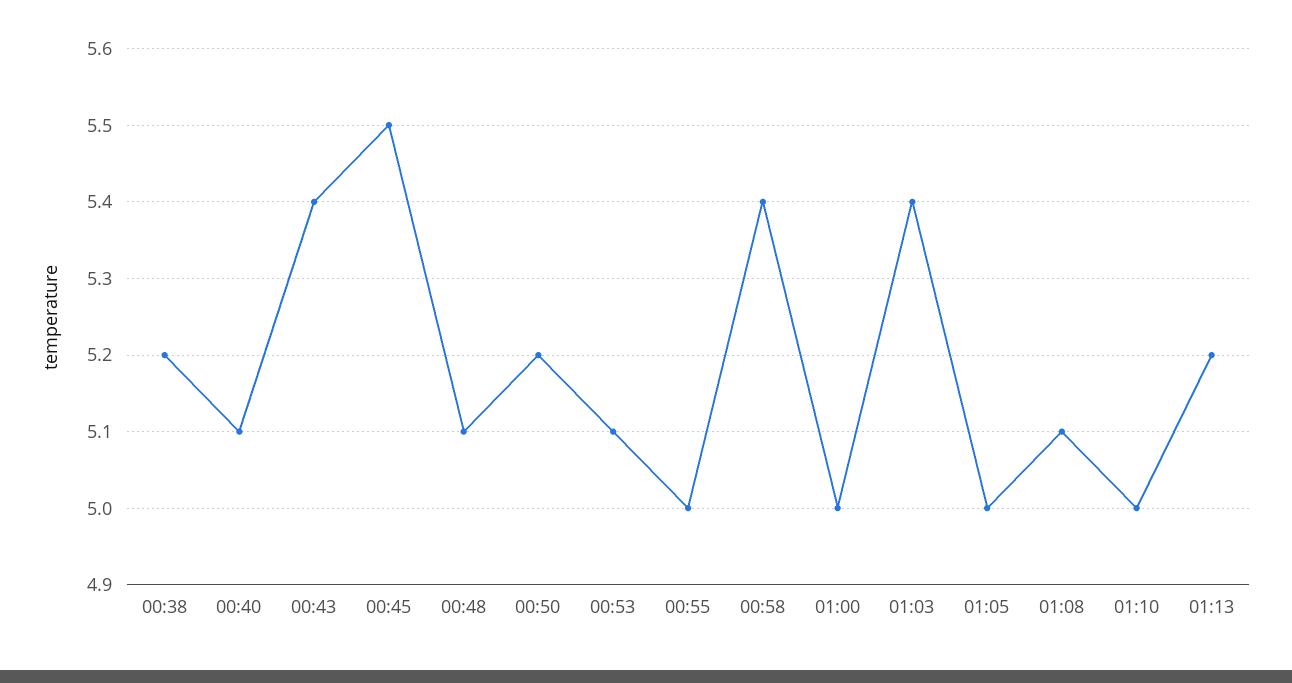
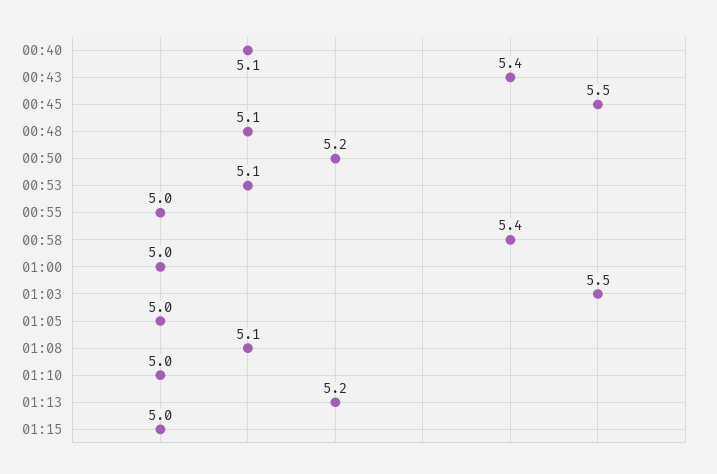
00:38: 5.2 -> none
01:03: 5.4 -> 5.5
01:15: none -> 5

